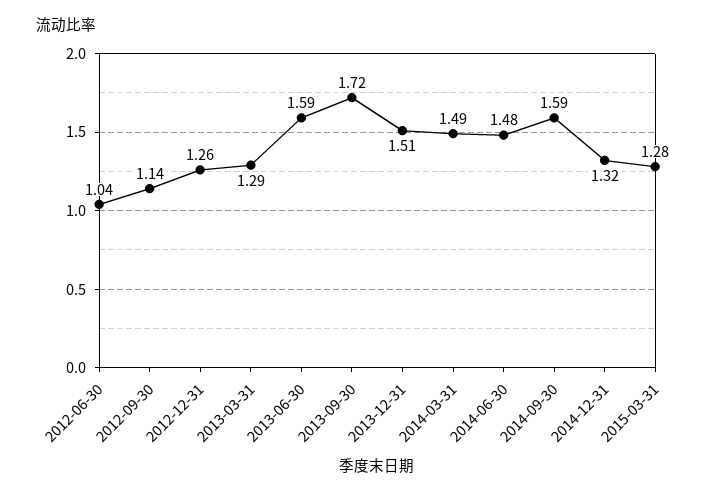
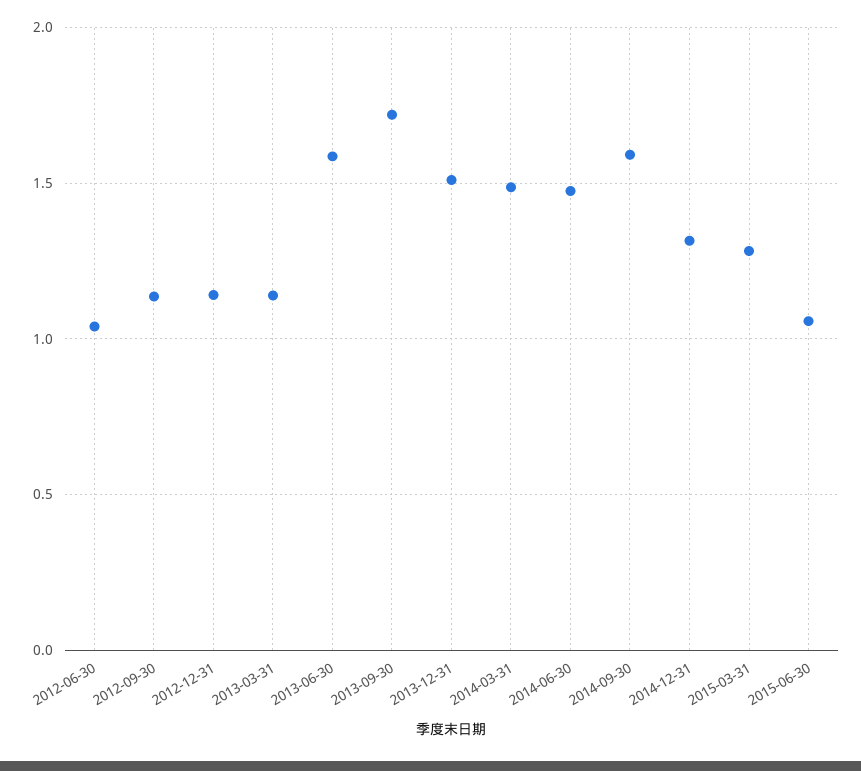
2012-12-31: 1.26 -> 1.15
2013-03-31: 1.29 -> 1.15
2015-06-30: none -> 1.05

